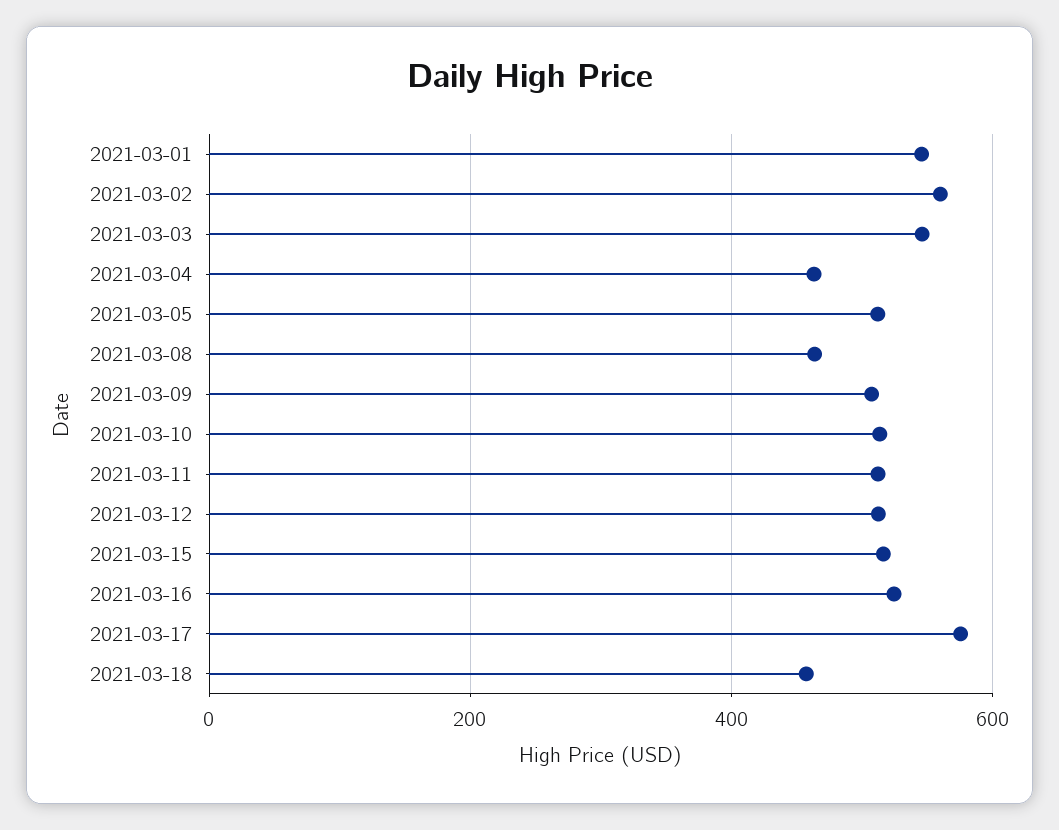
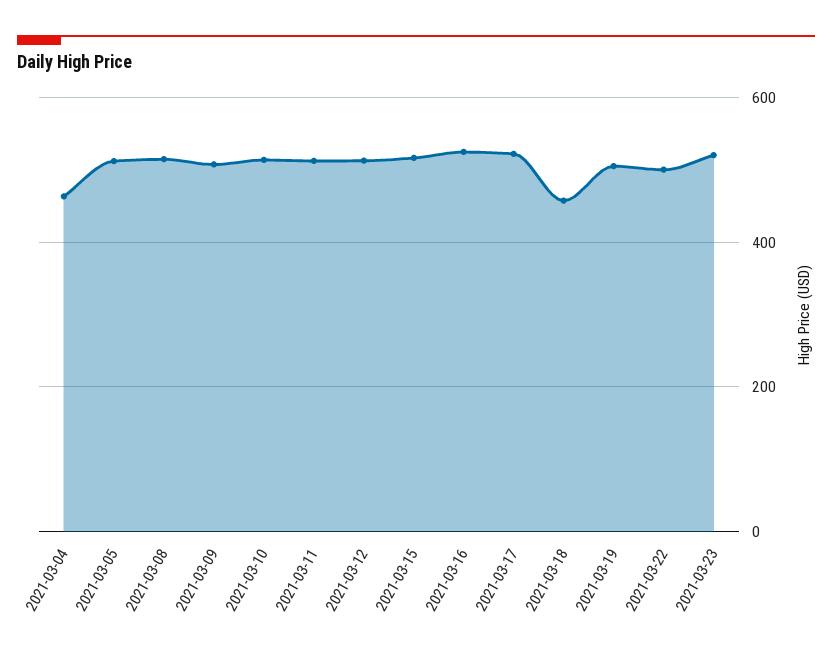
2021-03-01: 540 -> none
2021-03-02: 560 -> none
2021-03-03: 540 -> none
2021-03-08: 460 -> 520
2021-03-17: 580 -> 520
2021-03-19: none -> 500
2021-03-22: none -> 500
2021-03-23: none -> 520

